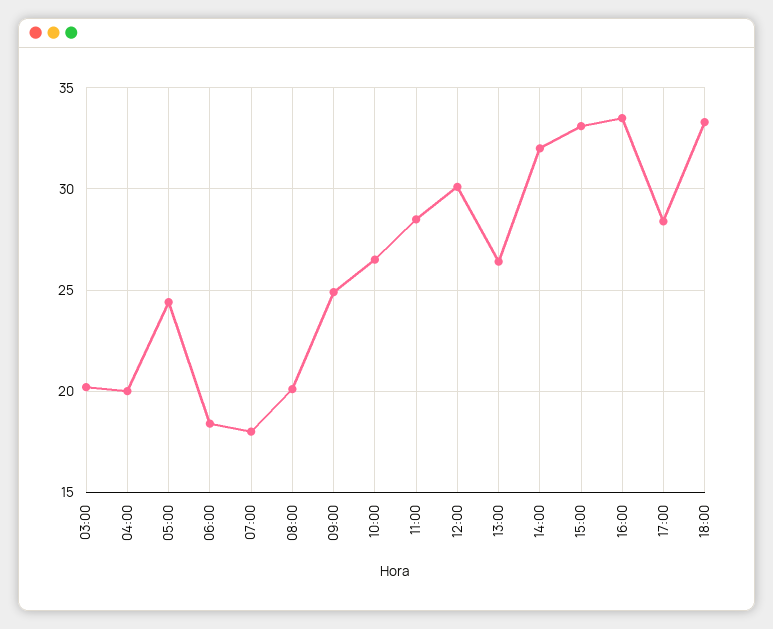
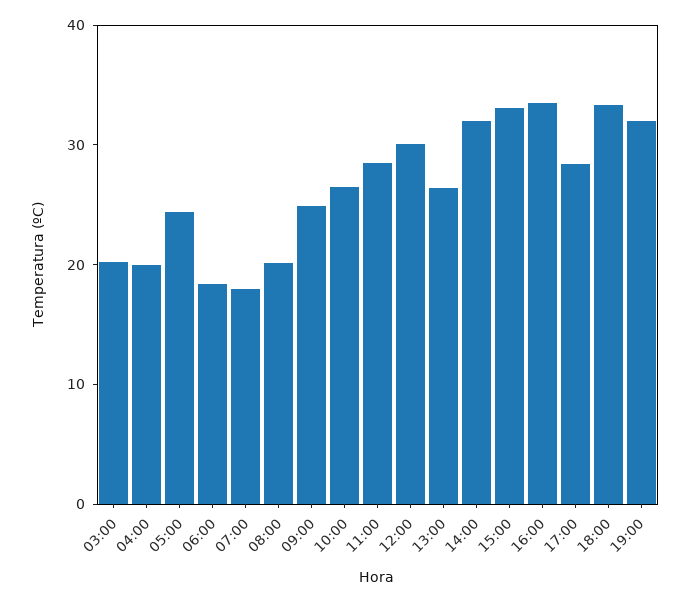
19:00: none -> 32

